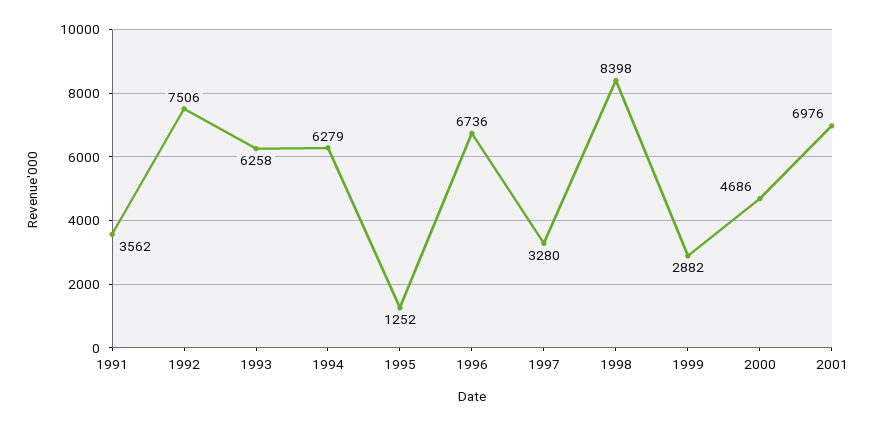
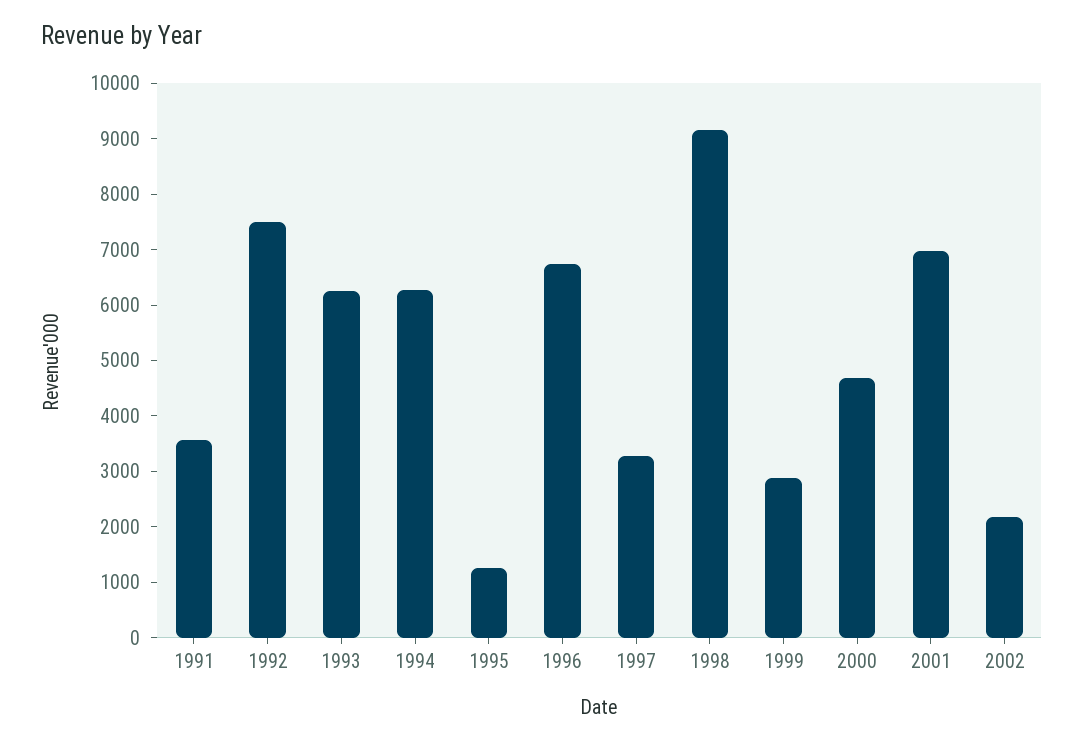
1998: 8398 -> 9200
2002: none -> 2200

